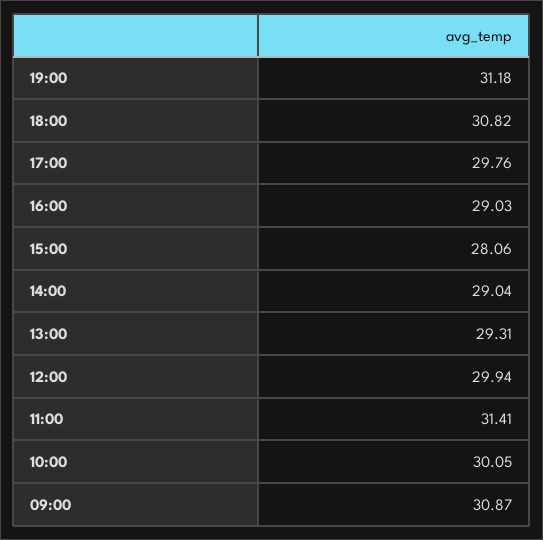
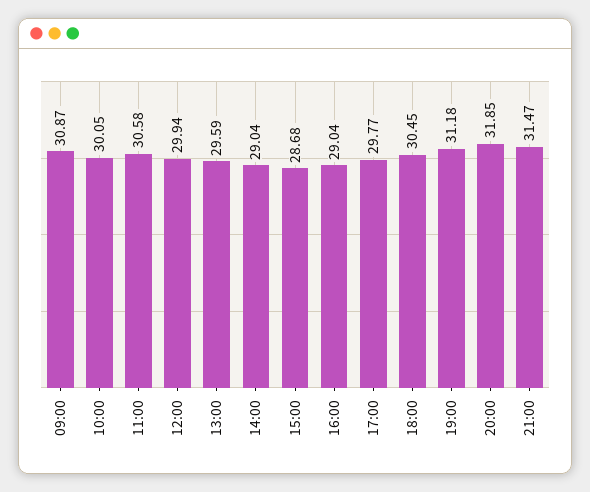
18:00: 30.82 -> 30.45
17:00: 29.76 -> 29.77
16:00: 29.03 -> 29.04
15:00: 28.06 -> 28.68
13:00: 29.31 -> 29.59
11:00: 31.41 -> 30.58
20:00: none -> 31.85
21:00: none -> 31.47

